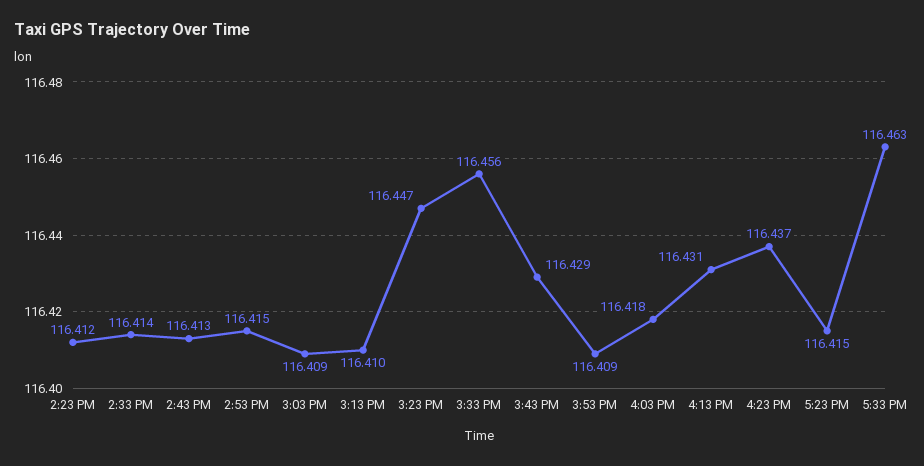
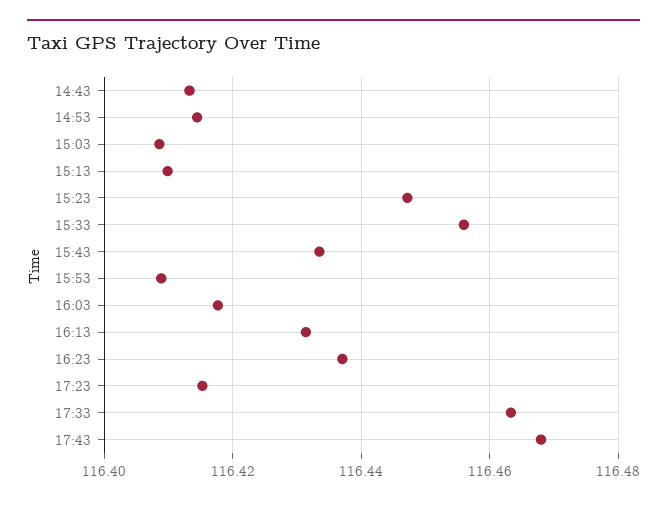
2:23 PM: 116.412 -> none
2:33 PM: 116.414 -> none
3:43 PM: 116.429 -> 116.434
17:43: none -> 116.468

